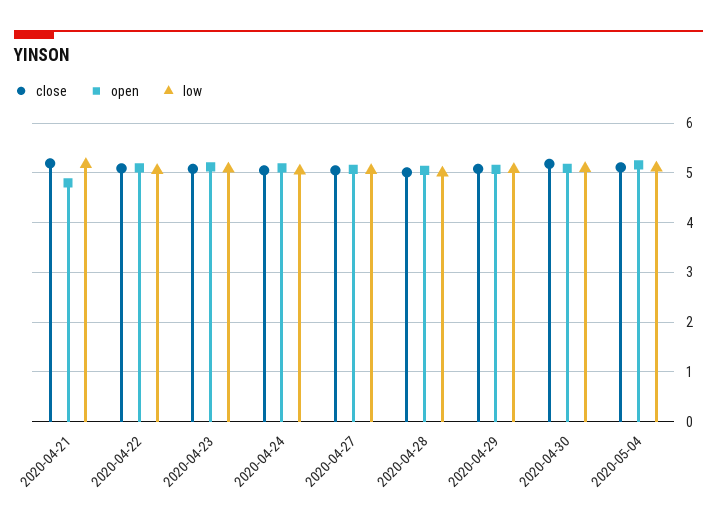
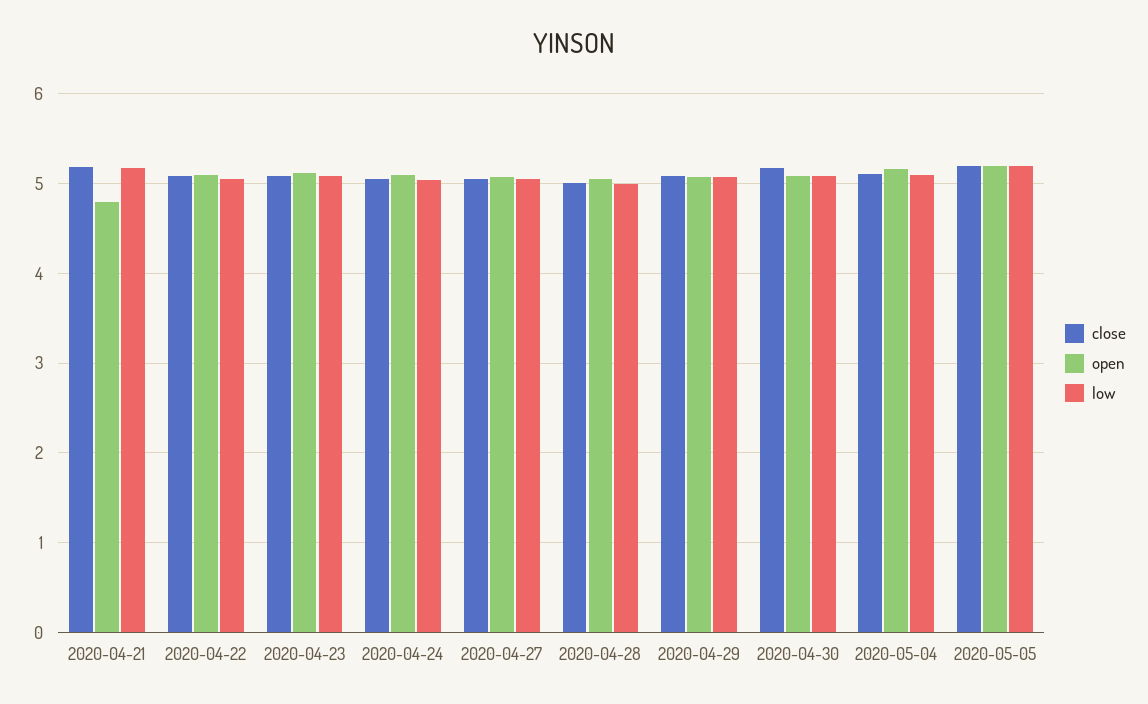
close, 2020-05-05: none -> 5.2
open, 2020-05-05: none -> 5.2
low, 2020-05-05: none -> 5.2

